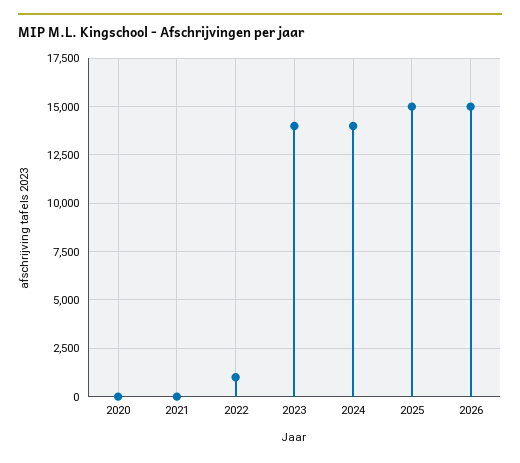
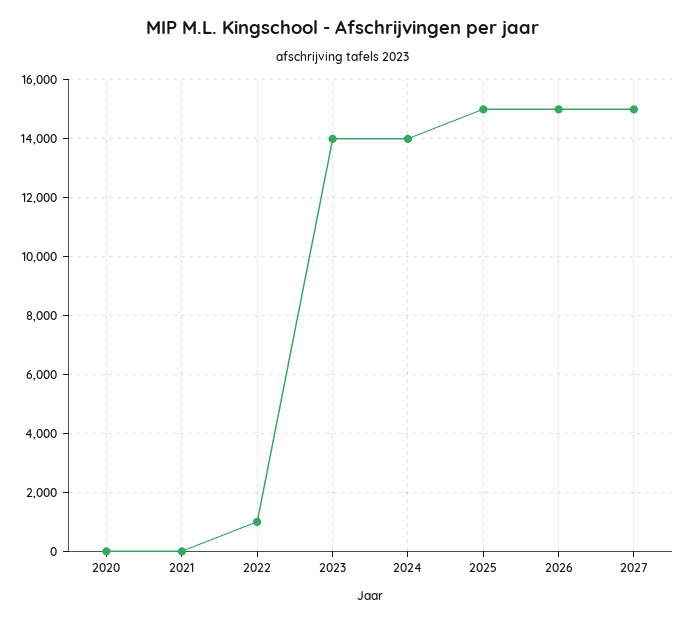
2027: none -> 15000

